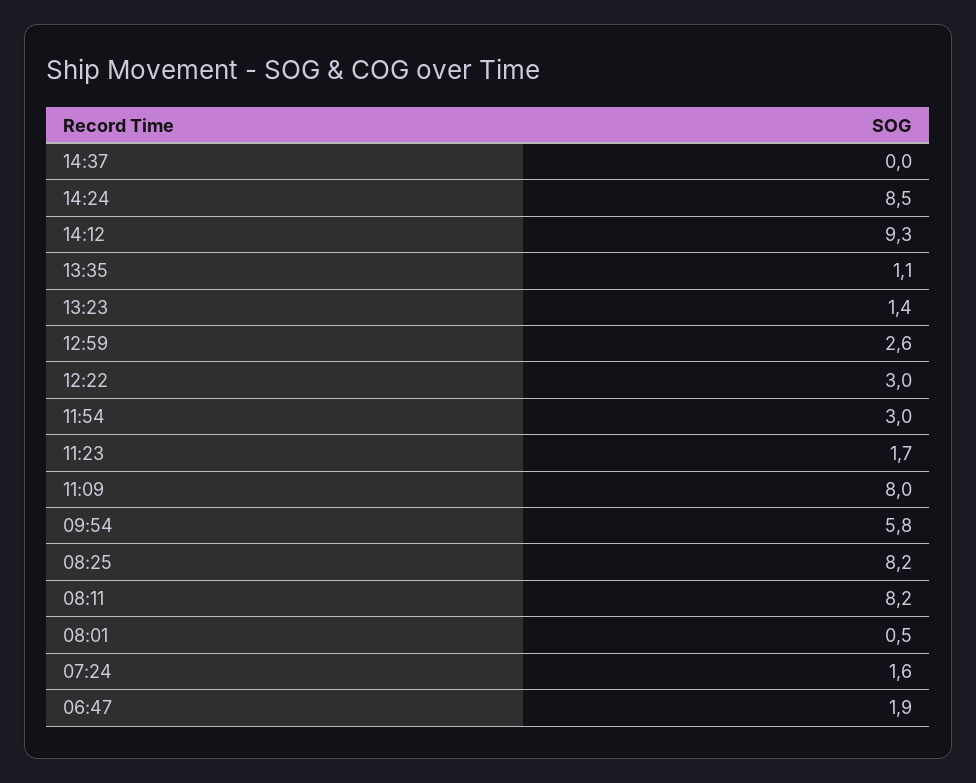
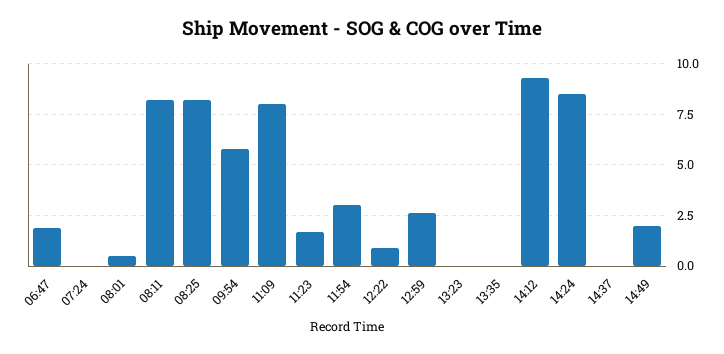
13:35: 1.1 -> 0
13:23: 1.4 -> 0
12:22: 3 -> 1
07:24: 1.6 -> 0
14:49: none -> 2

